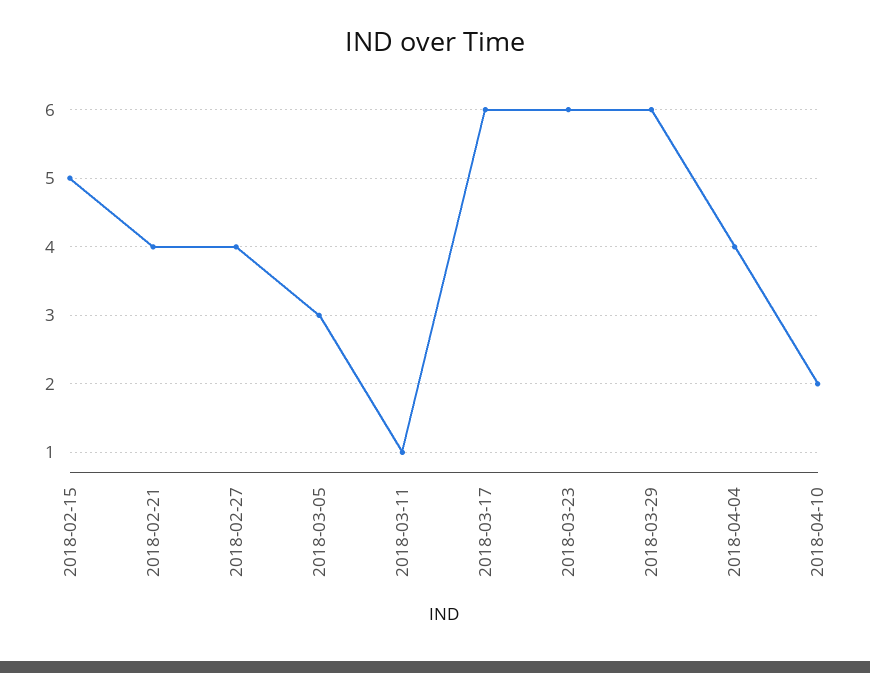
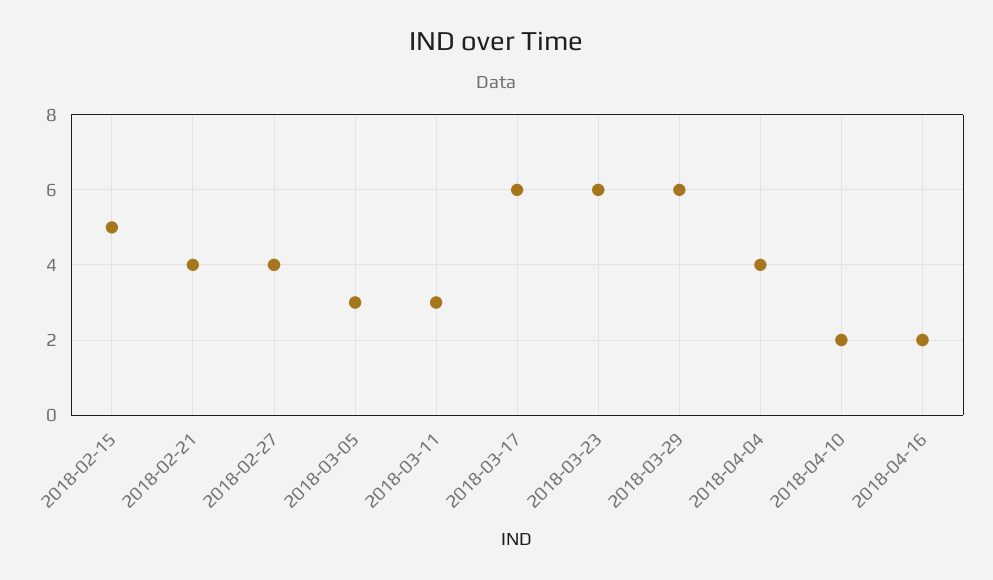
2018-03-11: 1 -> 3
2018-04-16: none -> 2

